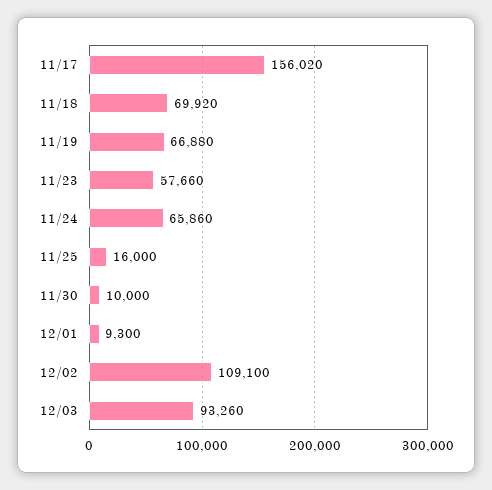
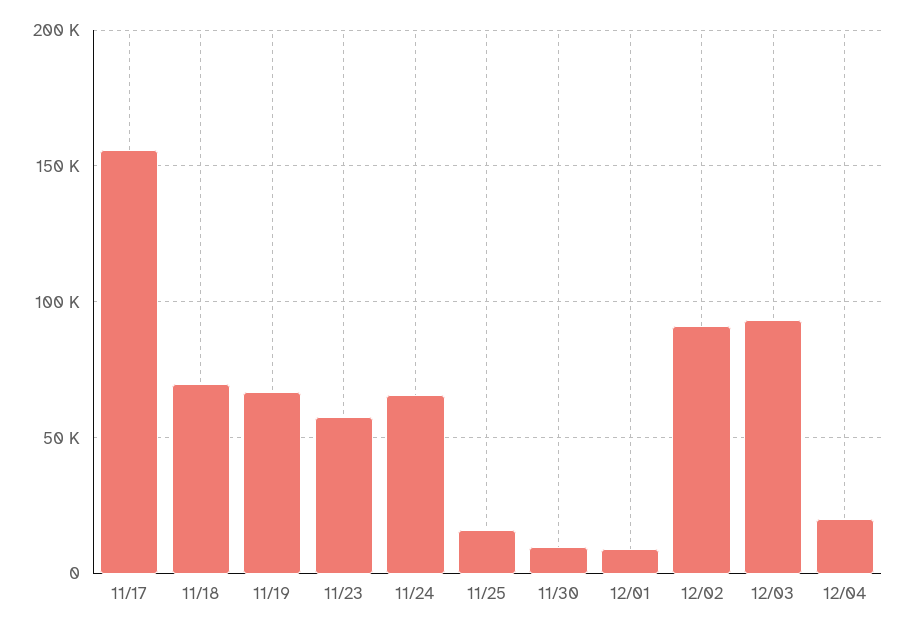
12/02: 109100 -> 90000
12/04: none -> 20000

